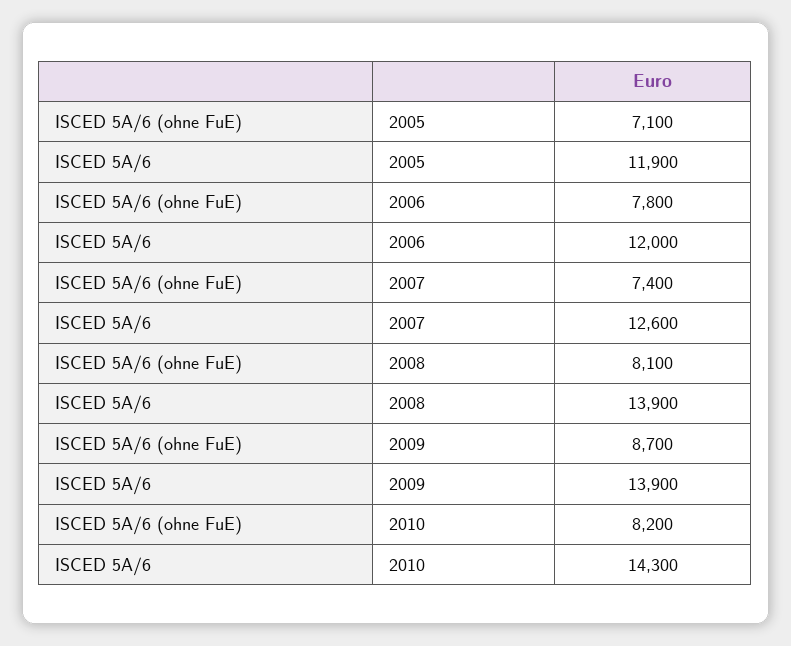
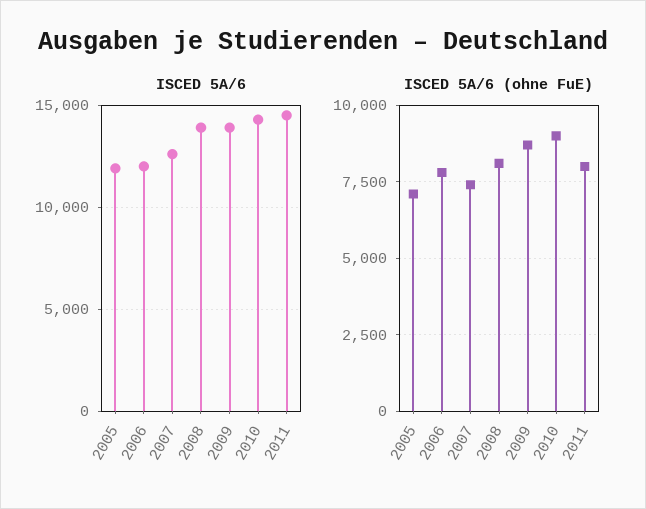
ISCED 5A/6 (ohne FuE), 2010: 8200 -> 9000
ISCED 5A/6, 2011: none -> 14500
ISCED 5A/6 (ohne FuE), 2011: none -> 8000

